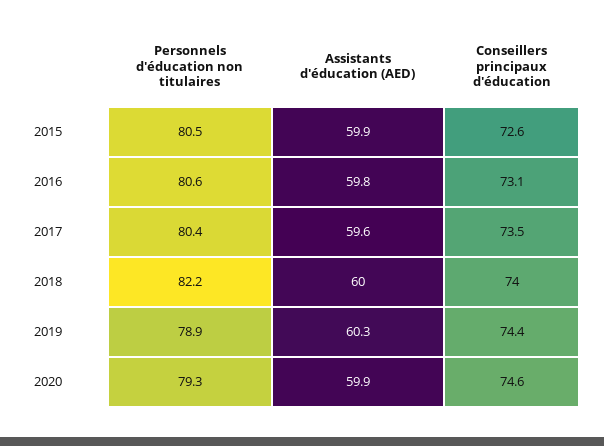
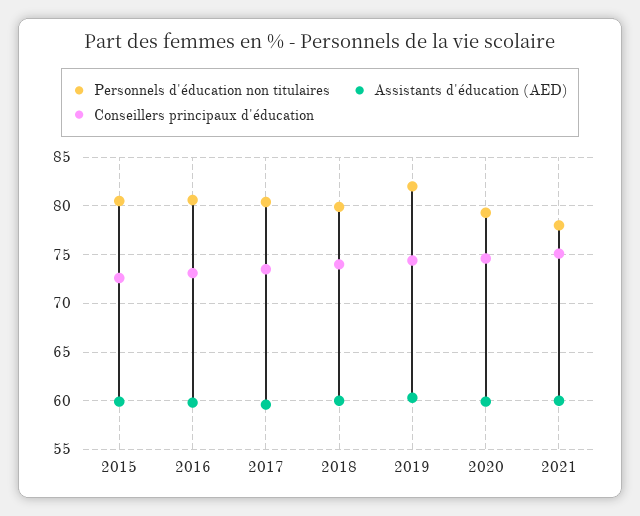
Personnels d'éducation non titulaires, 2018: 82.2 -> 80
Personnels d'éducation non titulaires, 2019: 78.9 -> 82
Personnels d'éducation non titulaires, 2021: none -> 78
Assistants d'éducation (AED), 2021: none -> 60
Conseillers principaux d'éducation, 2021: none -> 75

